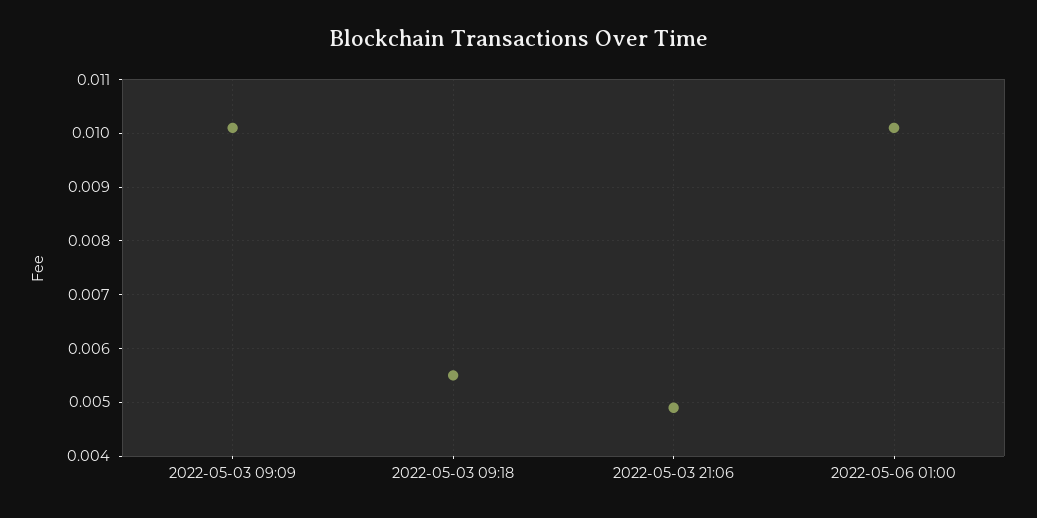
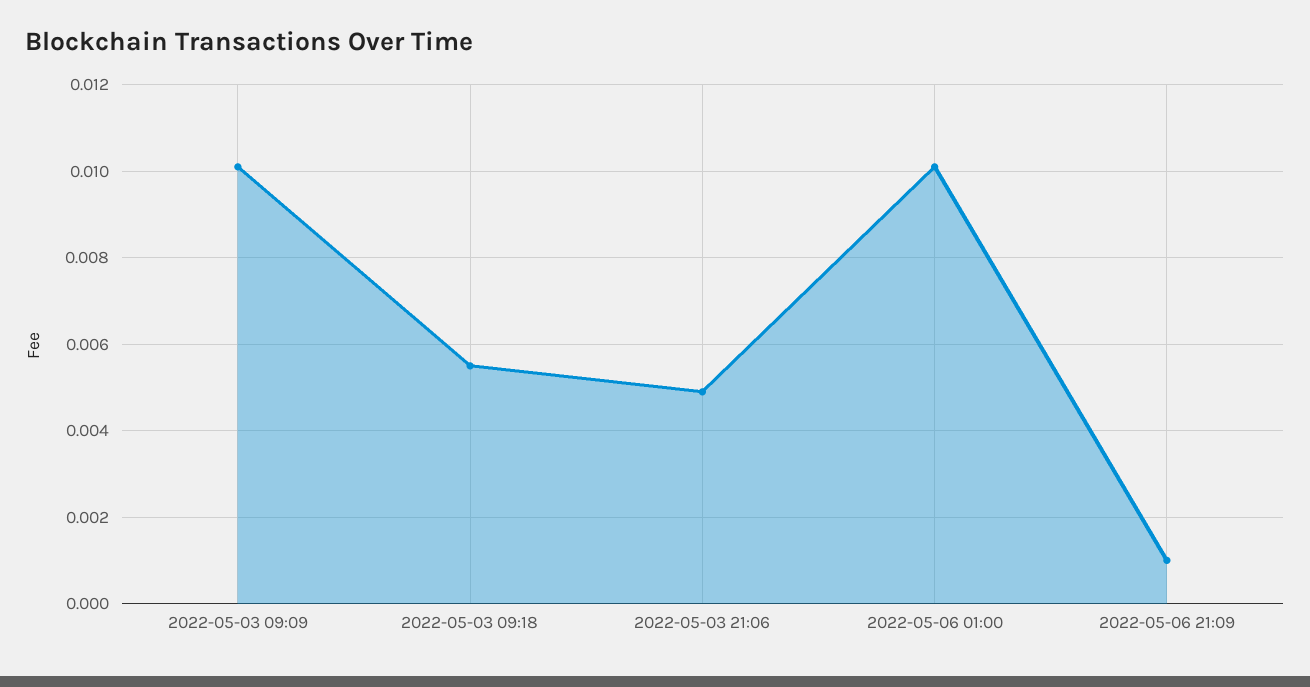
2022-05-06 21:09: none -> 0.001

